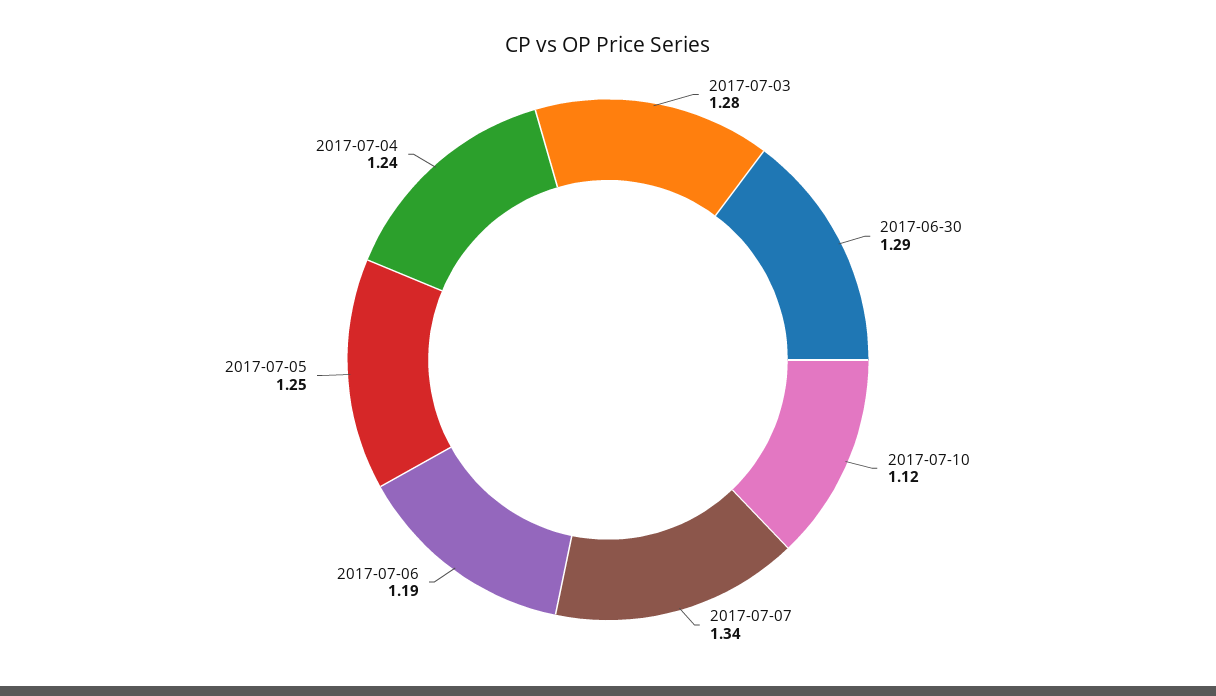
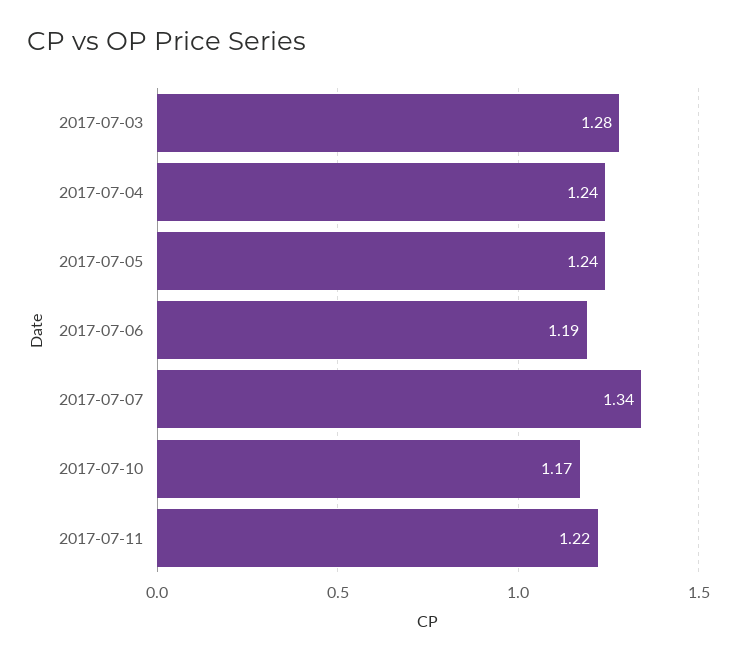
2017-06-30: 1.29 -> none
2017-07-10: 1.12 -> 1.17
2017-07-05: 1.25 -> 1.24
2017-07-11: none -> 1.22

